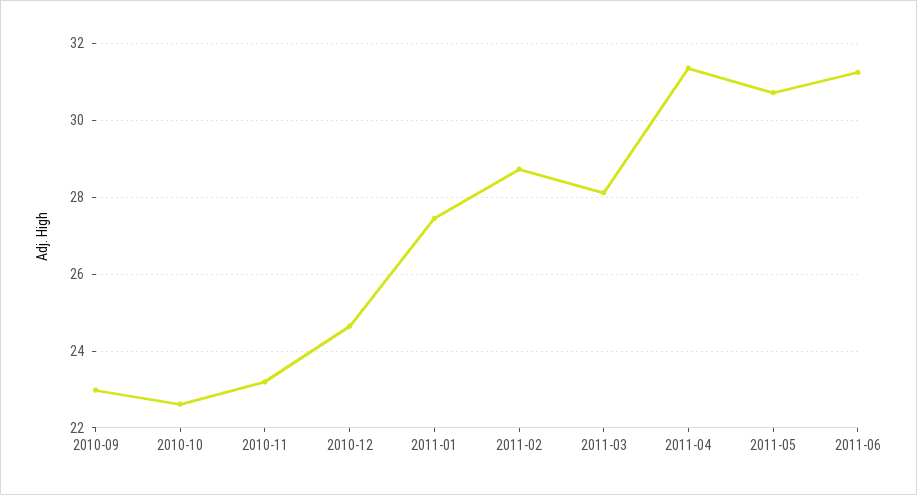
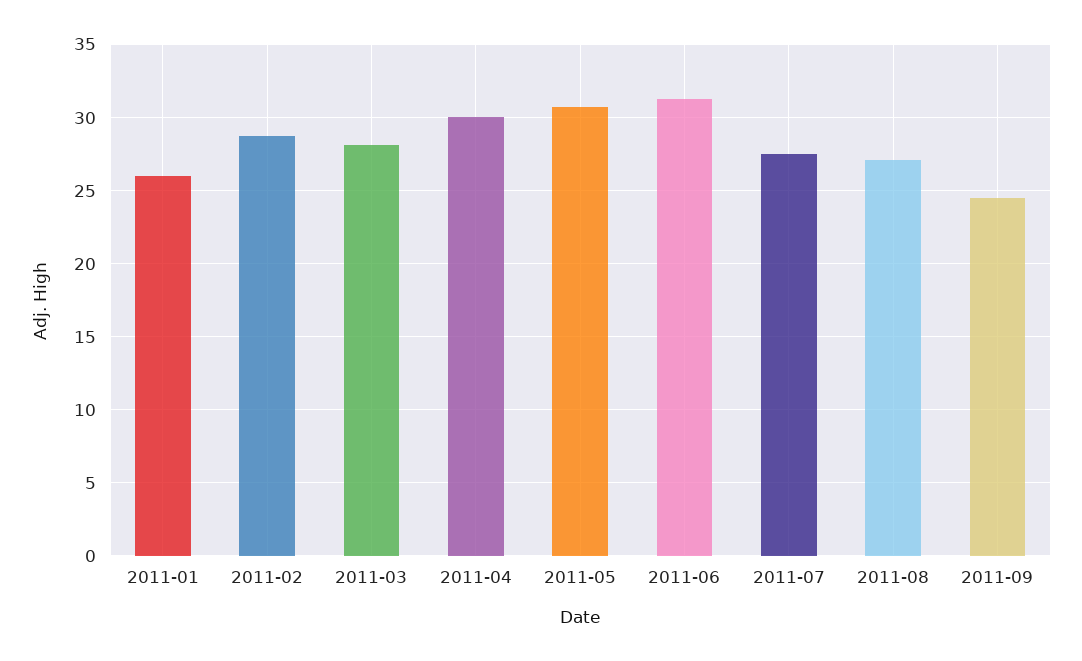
2010-09: 23 -> none
2010-10: 22.6 -> none
2010-11: 23.2 -> none
2010-12: 24.6 -> none
2011-01: 27.4 -> 26
2011-04: 31.4 -> 30
2011-07: none -> 27.5
2011-08: none -> 27
2011-09: none -> 24.5

